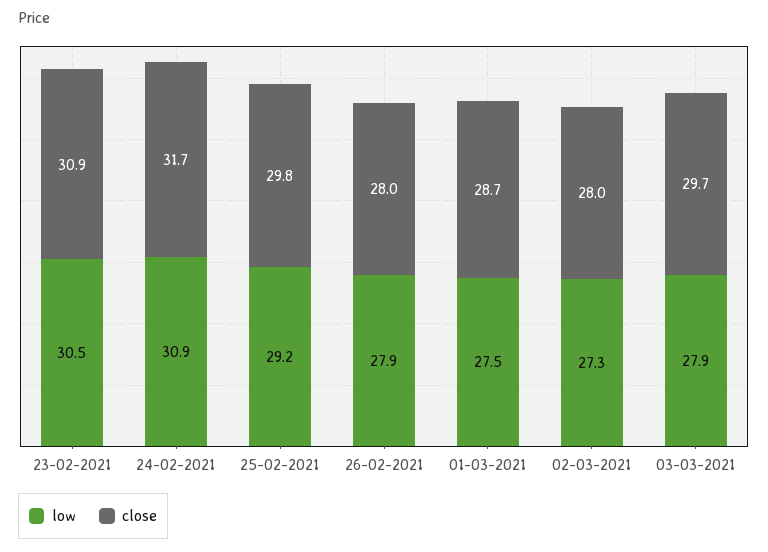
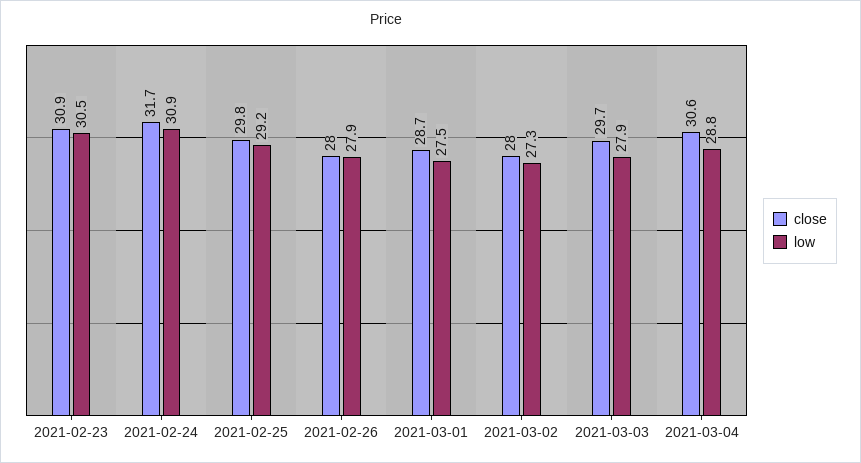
close, 2021-03-04: none -> 30.6
low, 2021-03-04: none -> 28.8

